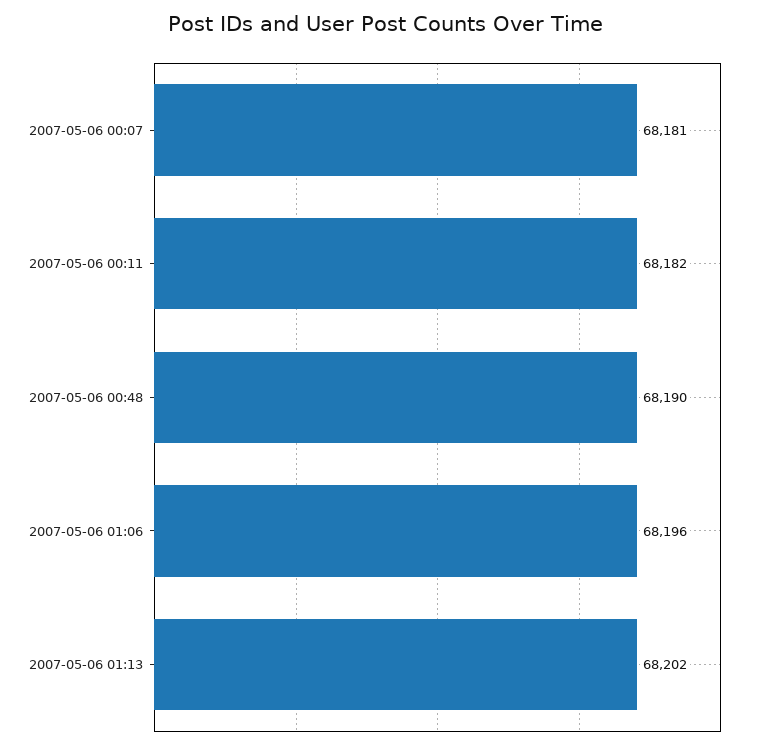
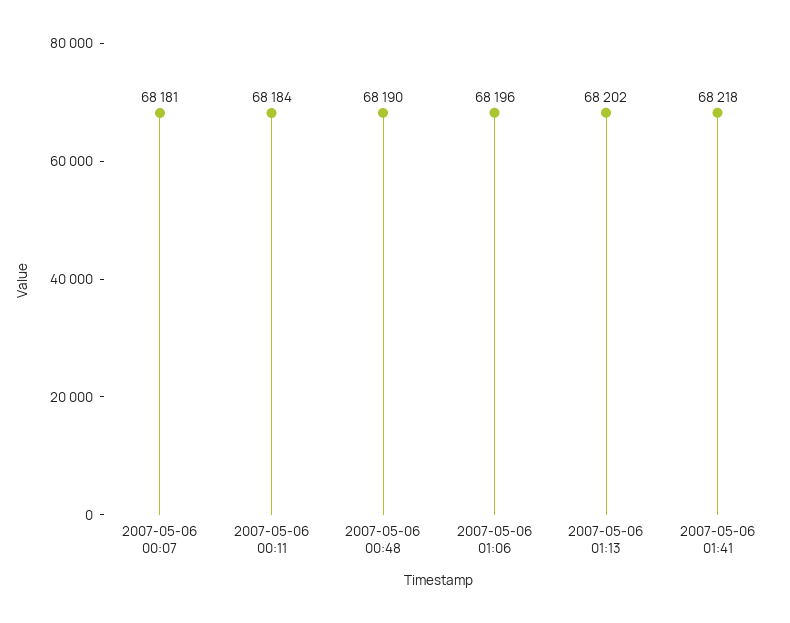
2007-05-06 00:11: 68182 -> 68184
2007-05-06 01:41: none -> 68218

